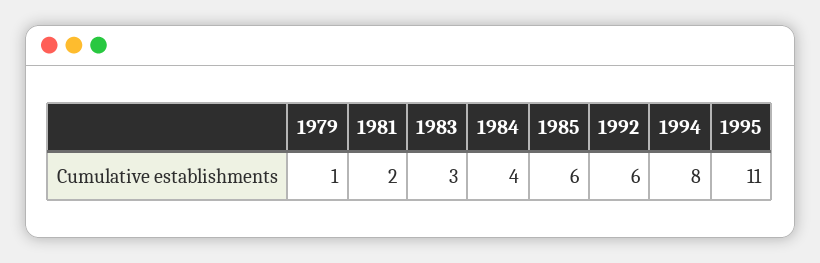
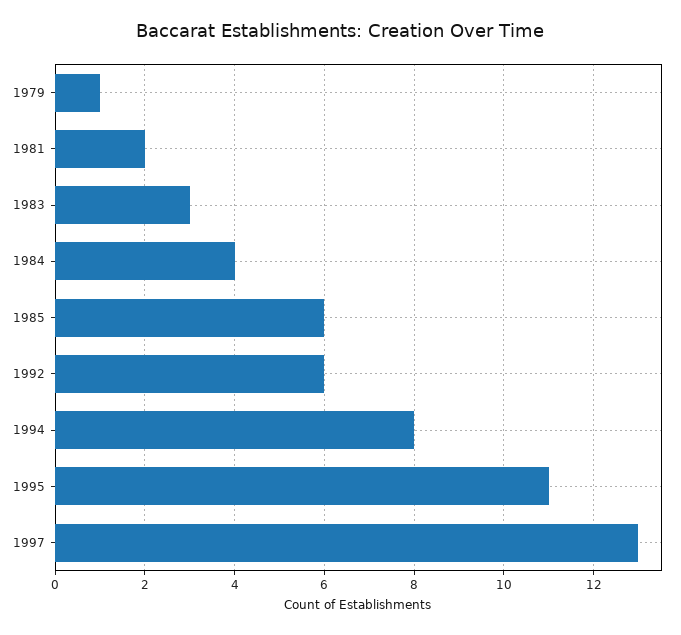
1997: none -> 13

